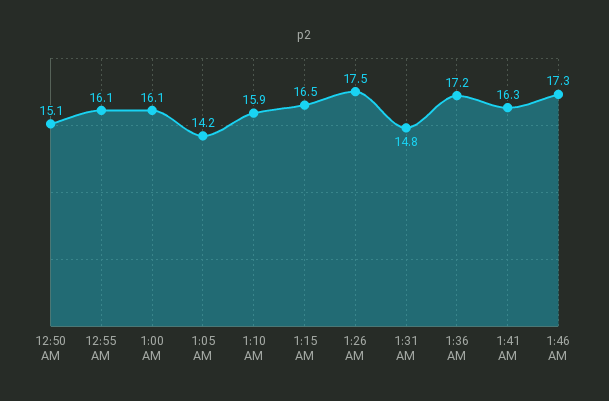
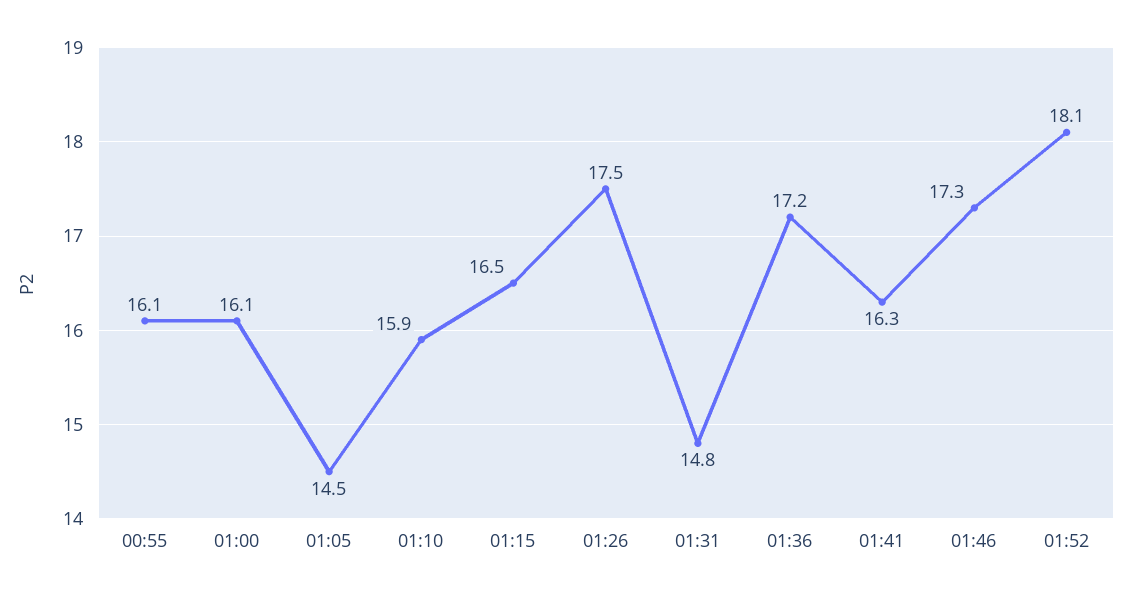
12:50 AM: 15.1 -> none
1:05 AM: 14.2 -> 14.5
01:52: none -> 18.1

